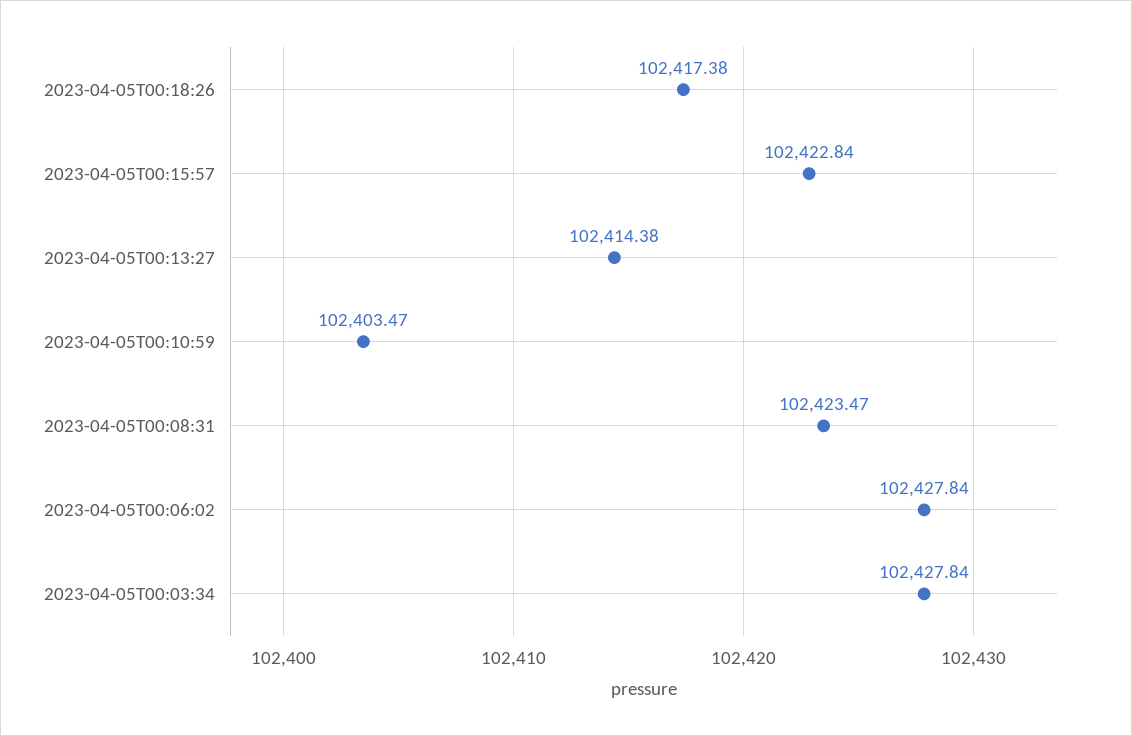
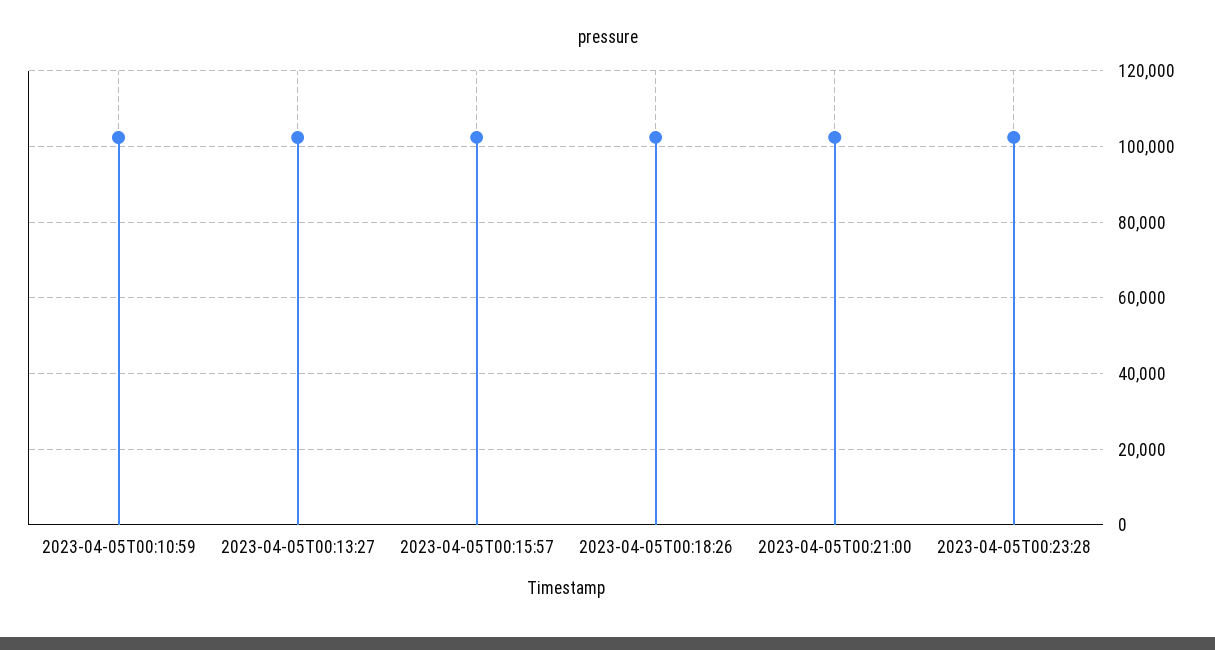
2023-04-05T00:08:31: 102423.47 -> none
2023-04-05T00:06:02: 102427.84 -> none
2023-04-05T00:03:34: 102427.84 -> none
2023-04-05T00:21:00: none -> 102000
2023-04-05T00:23:28: none -> 102000

